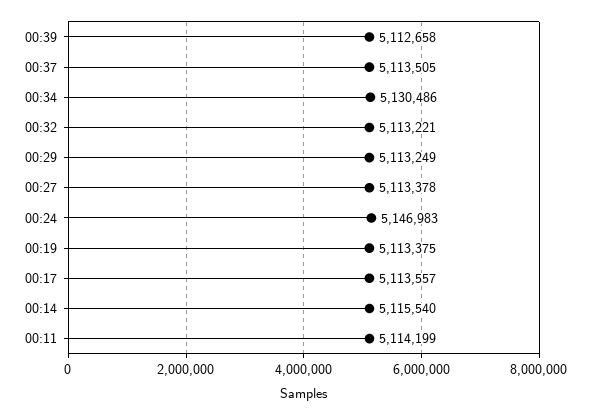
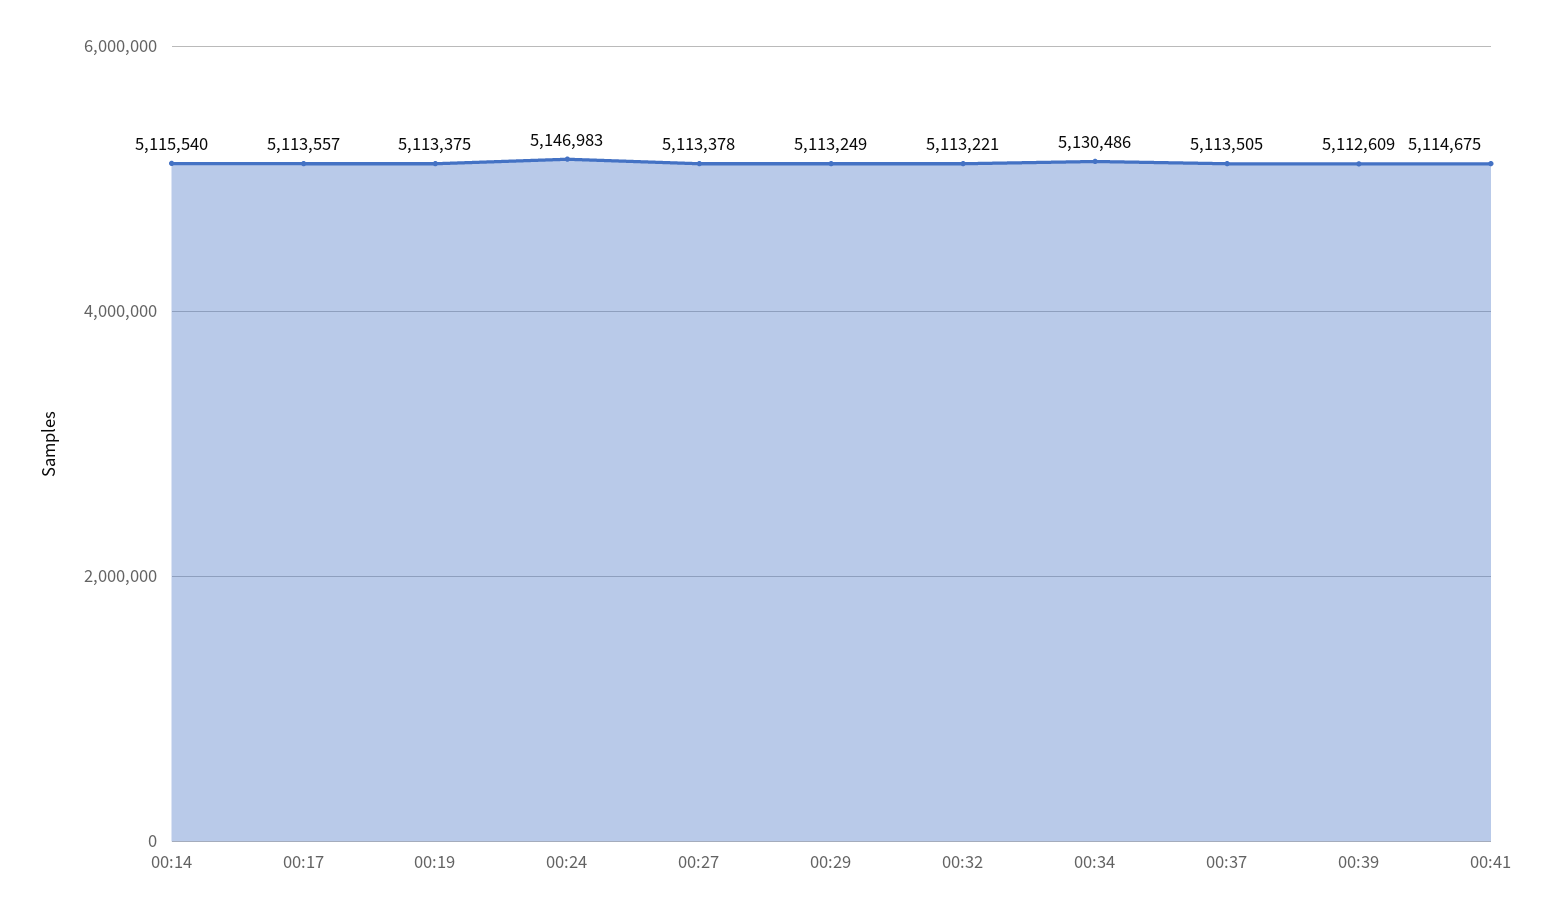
00:39: 5112658 -> 5112609
00:11: 5114199 -> none
00:41: none -> 5114675

